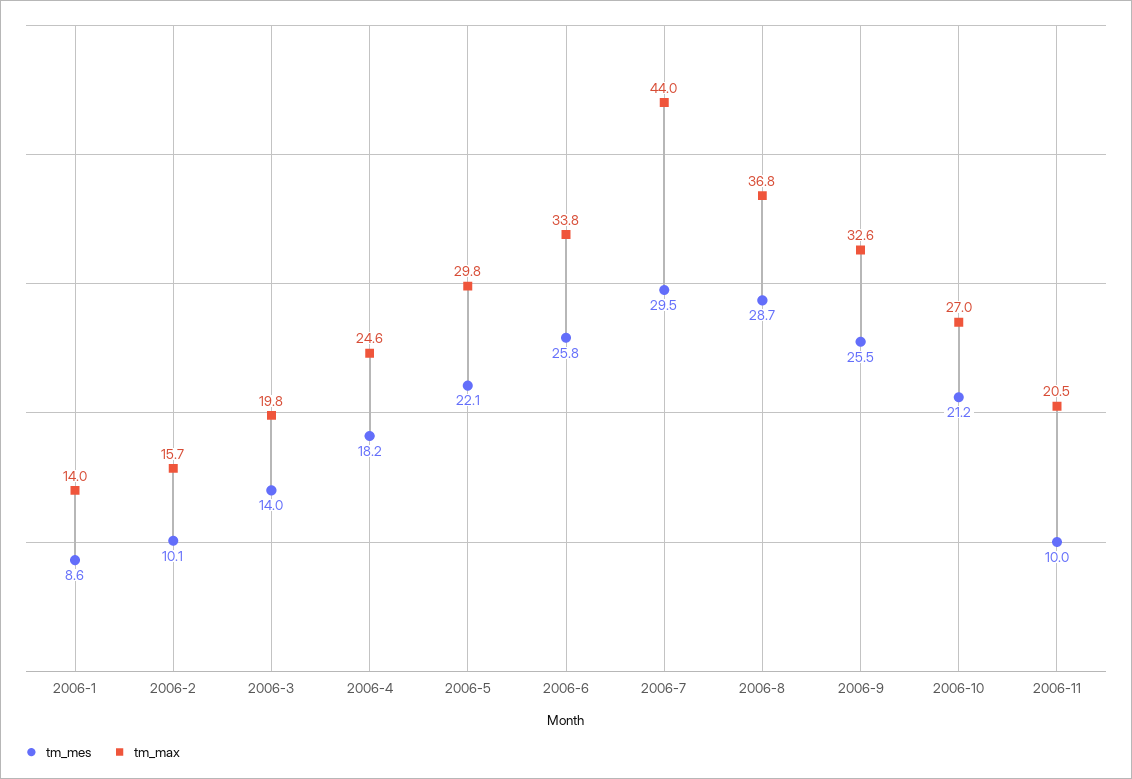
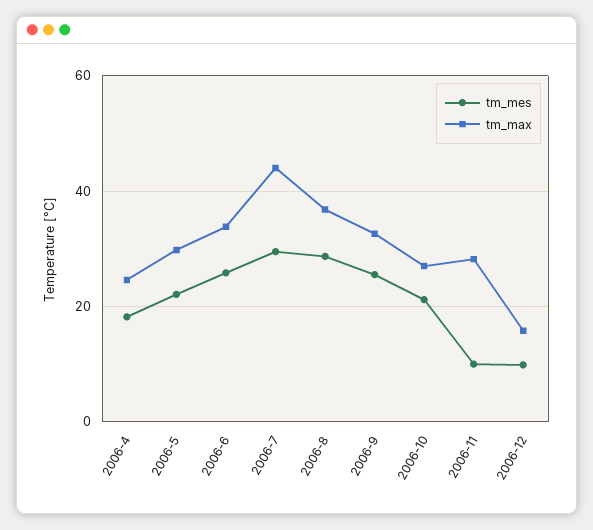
tm_mes, 2006-1: 8.6 -> none
tm_max, 2006-1: 14 -> none
tm_mes, 2006-2: 10.1 -> none
tm_max, 2006-2: 15.7 -> none
tm_mes, 2006-3: 14 -> none
tm_max, 2006-3: 19.8 -> none
tm_max, 2006-11: 20.5 -> 28
tm_mes, 2006-12: none -> 10
tm_max, 2006-12: none -> 16

